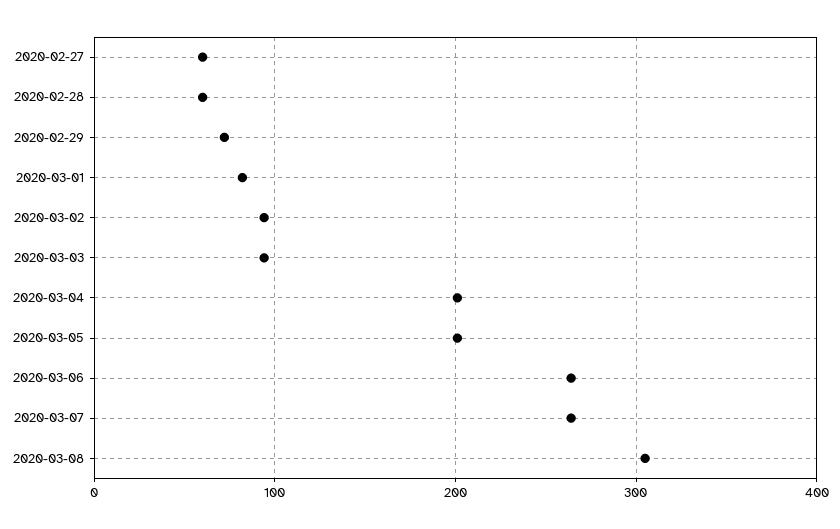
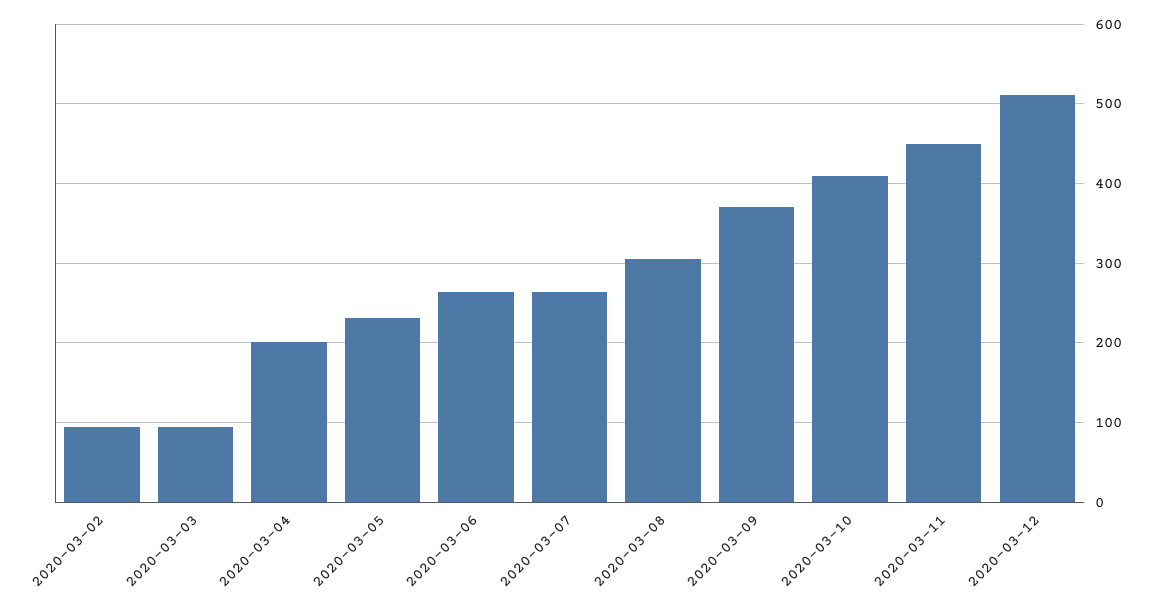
2020-02-27: 60 -> none
2020-02-28: 60 -> none
2020-02-29: 70 -> none
2020-03-01: 80 -> none
2020-03-05: 200 -> 230
2020-03-09: none -> 370
2020-03-10: none -> 410
2020-03-11: none -> 450
2020-03-12: none -> 510

